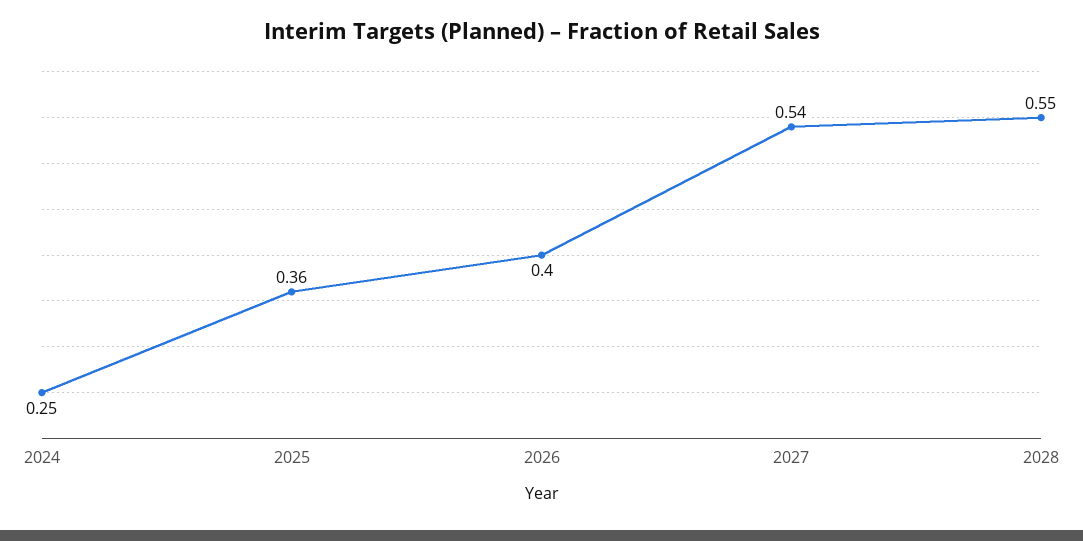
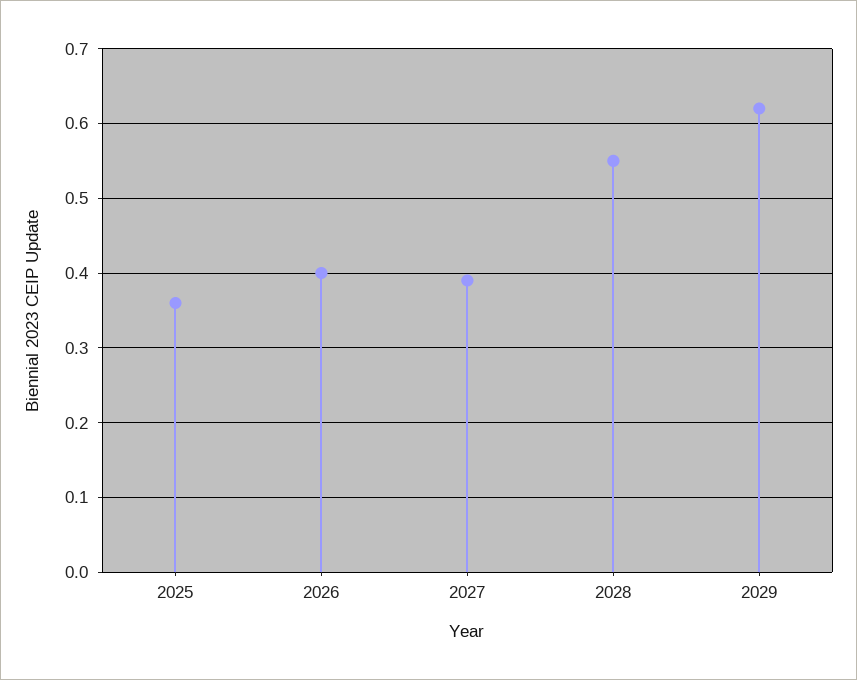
2024: 0.25 -> none
2027: 0.54 -> 0.39
2029: none -> 0.62

